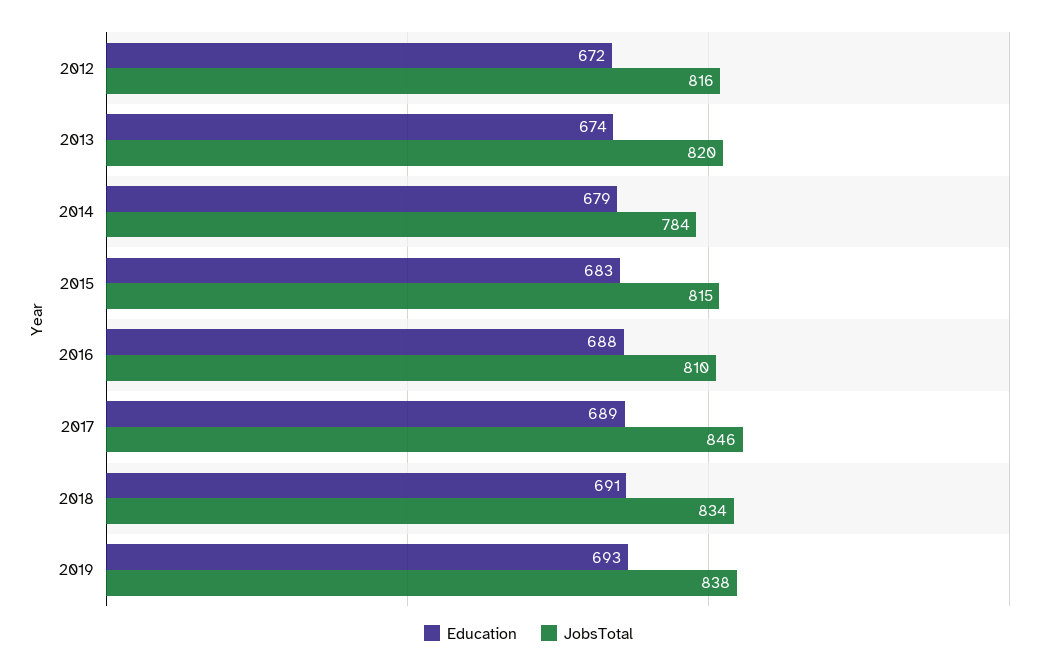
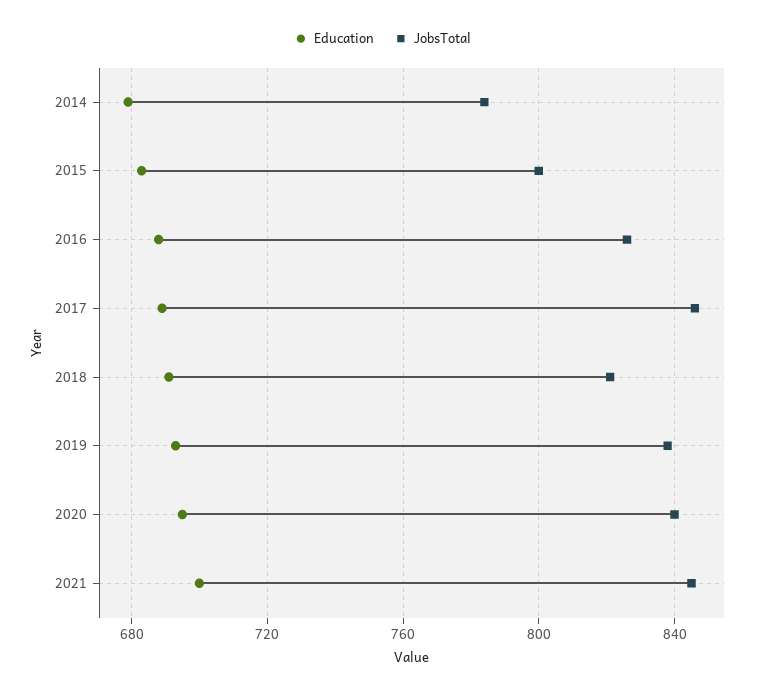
Education, 2012: 672 -> none
JobsTotal, 2012: 816 -> none
Education, 2013: 674 -> none
JobsTotal, 2013: 820 -> none
JobsTotal, 2015: 815 -> 800
JobsTotal, 2016: 810 -> 825
JobsTotal, 2018: 834 -> 820
Education, 2020: none -> 695
JobsTotal, 2020: none -> 840
Education, 2021: none -> 700
JobsTotal, 2021: none -> 845

